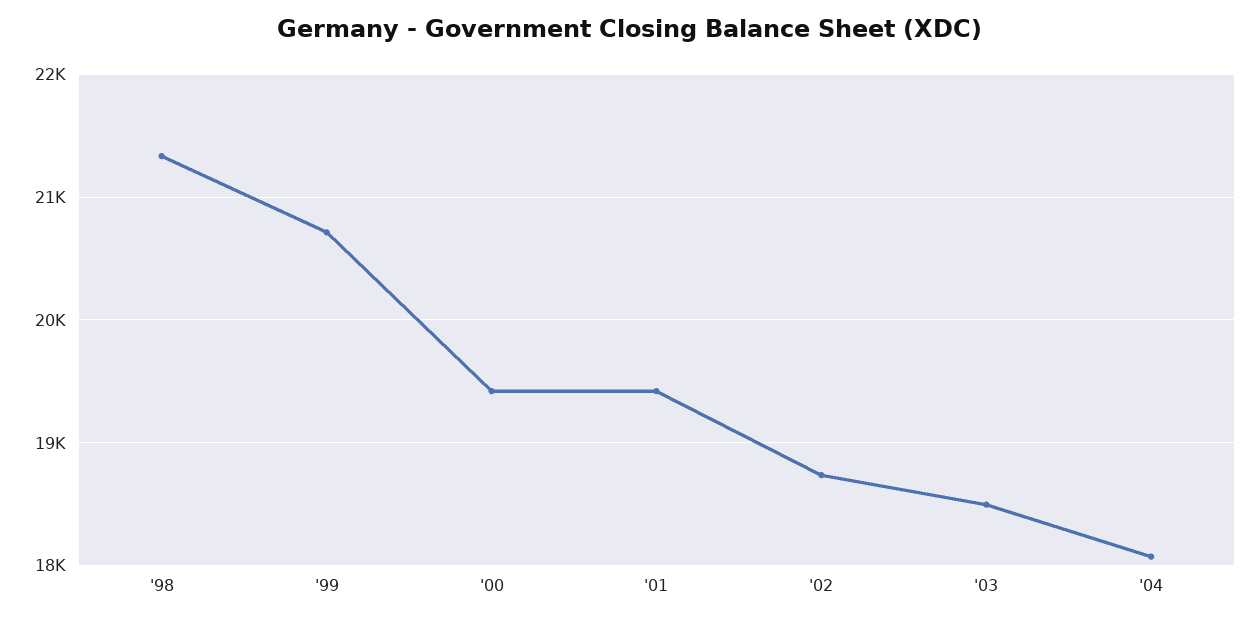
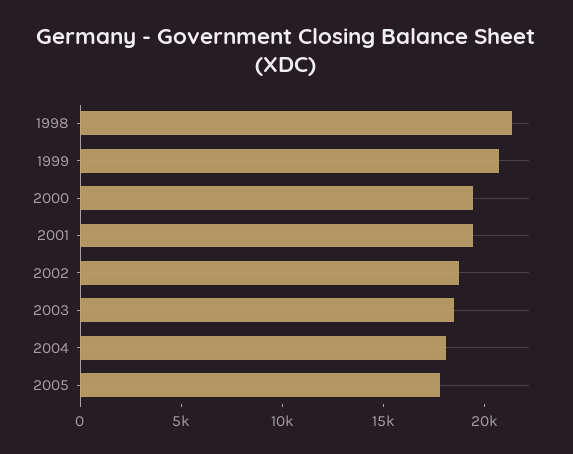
2005: none -> 18000

